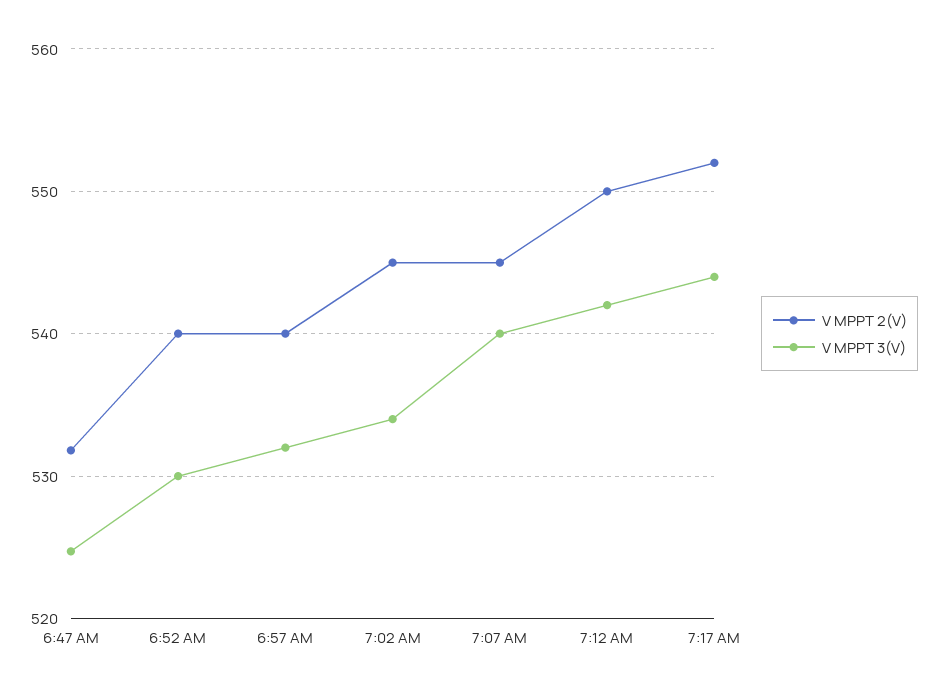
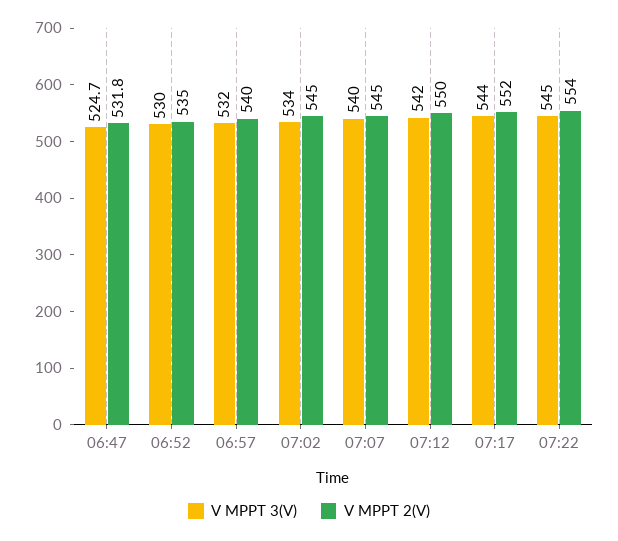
V MPPT 2(V), 6:52 AM: 540 -> 535
V MPPT 3(V), 07:22: none -> 545
V MPPT 2(V), 07:22: none -> 554

